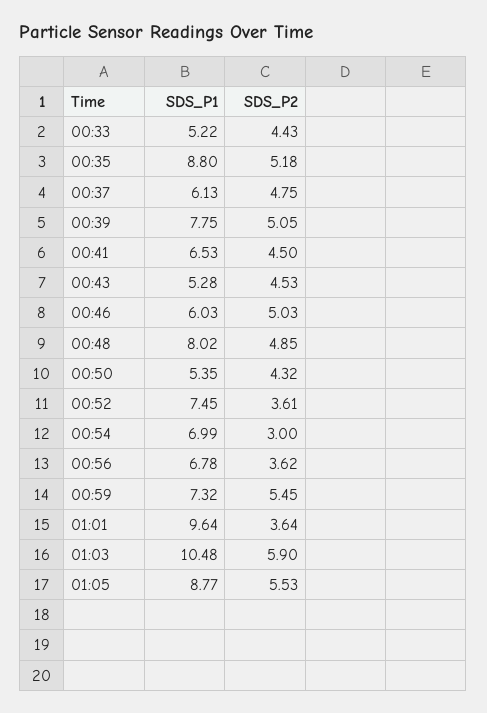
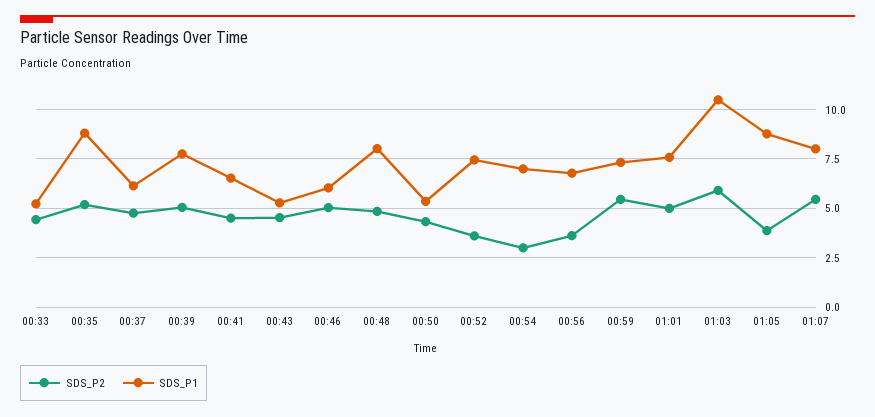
SDS_P1, 01:01: 9.64 -> 7.5
SDS_P2, 01:01: 3.64 -> 5
SDS_P2, 01:05: 5.53 -> 4
SDS_P2, 01:07: none -> 5.5
SDS_P1, 01:07: none -> 8

